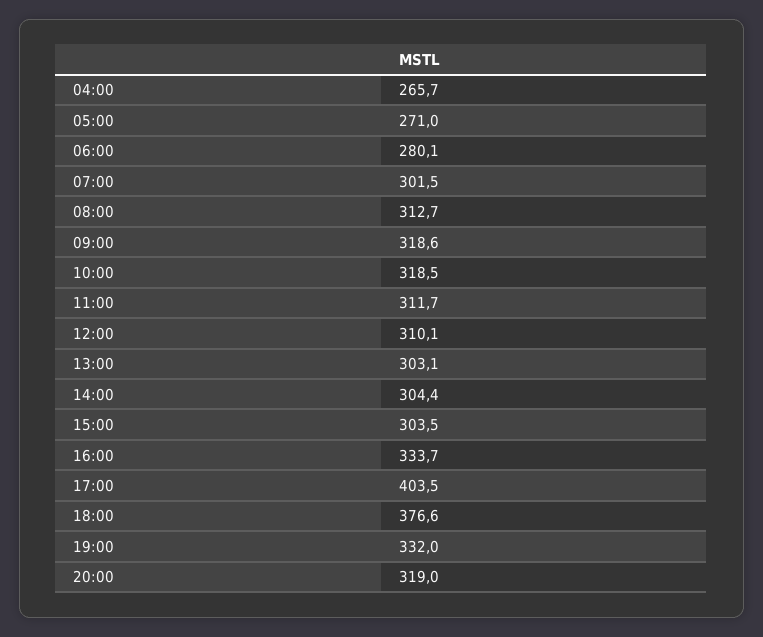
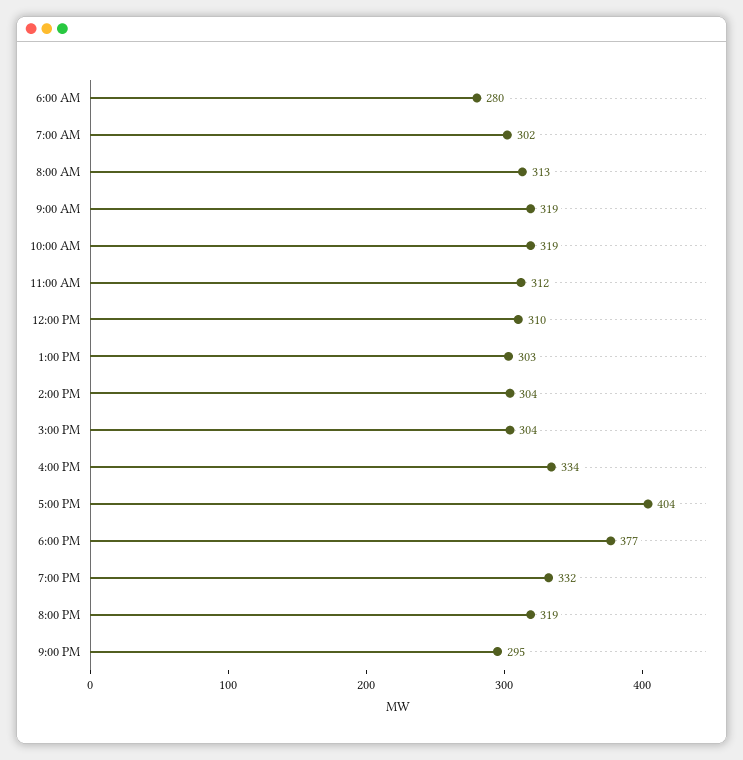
04:00: 265.7 -> none
05:00: 271 -> none
9:00 PM: none -> 295

